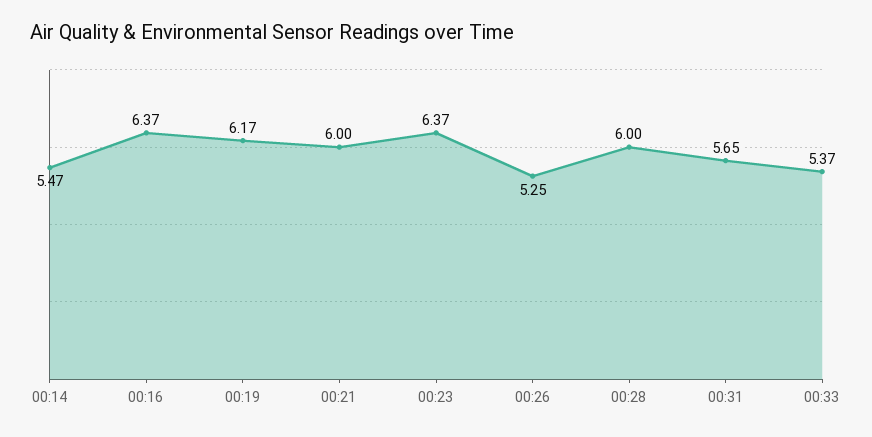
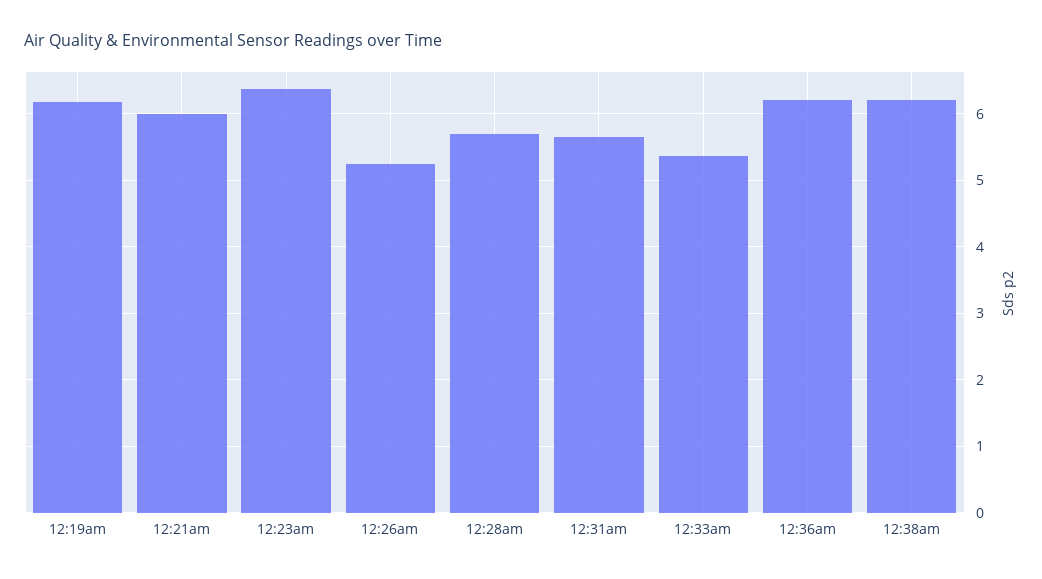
00:14: 5.47 -> none
00:16: 6.37 -> none
00:28: 6 -> 5.7
12:36am: none -> 6.2
12:38am: none -> 6.2

